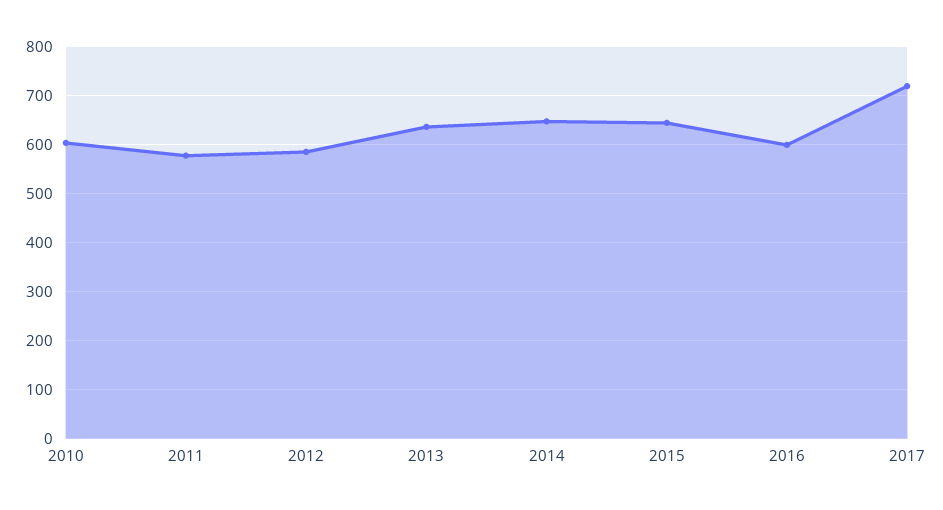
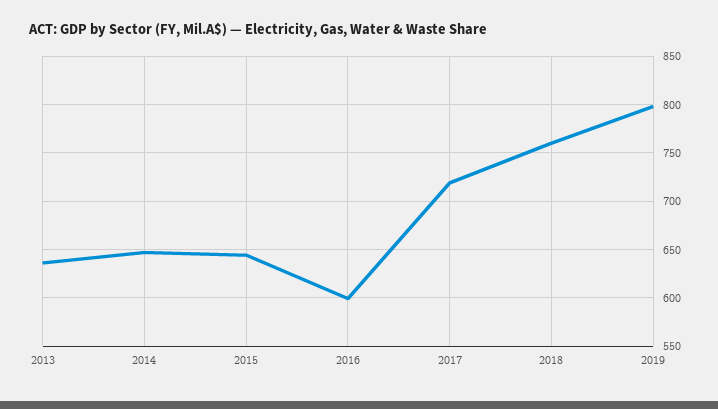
2010: 600 -> none
2011: 580 -> none
2012: 580 -> none
2018: none -> 760
2019: none -> 800

